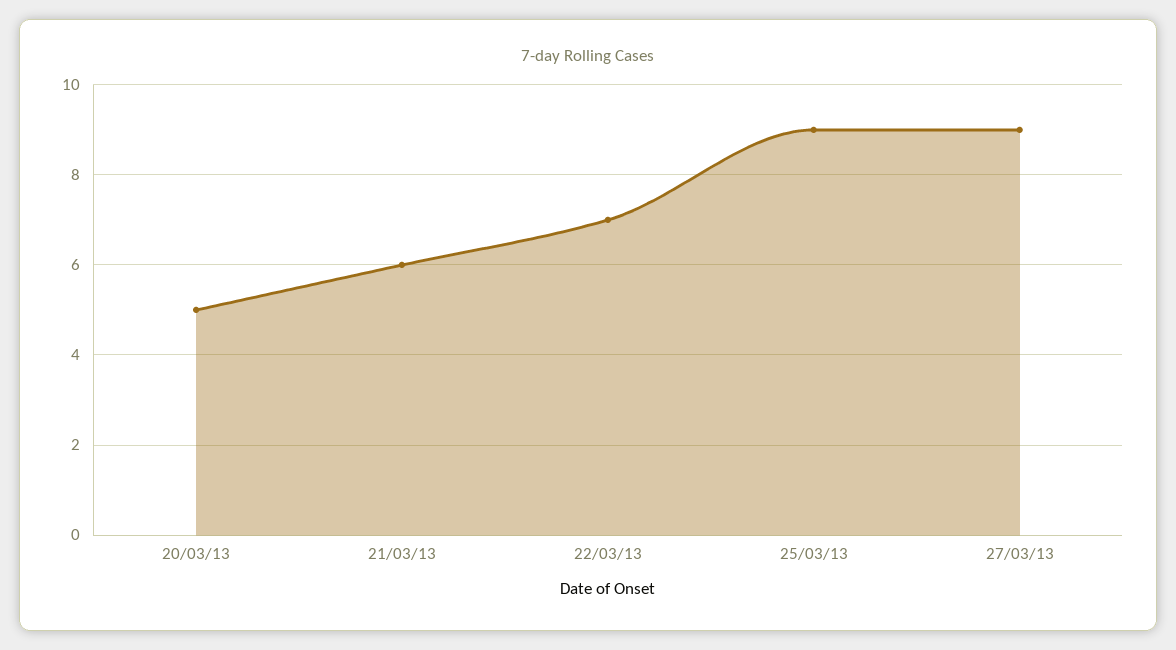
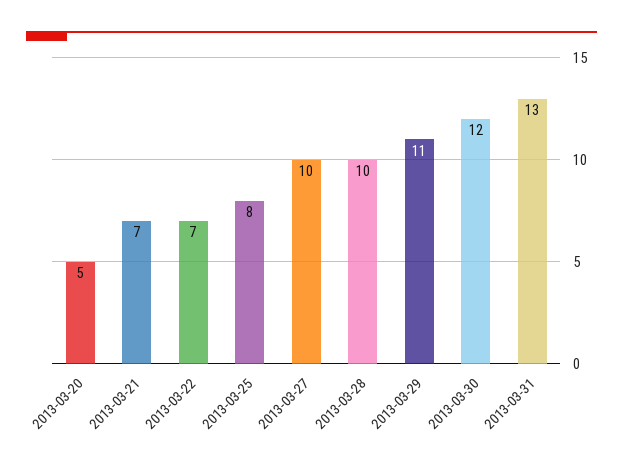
21/03/13: 6 -> 7
25/03/13: 9 -> 8
27/03/13: 9 -> 10
2013-03-28: none -> 10
2013-03-29: none -> 11
2013-03-30: none -> 12
2013-03-31: none -> 13

